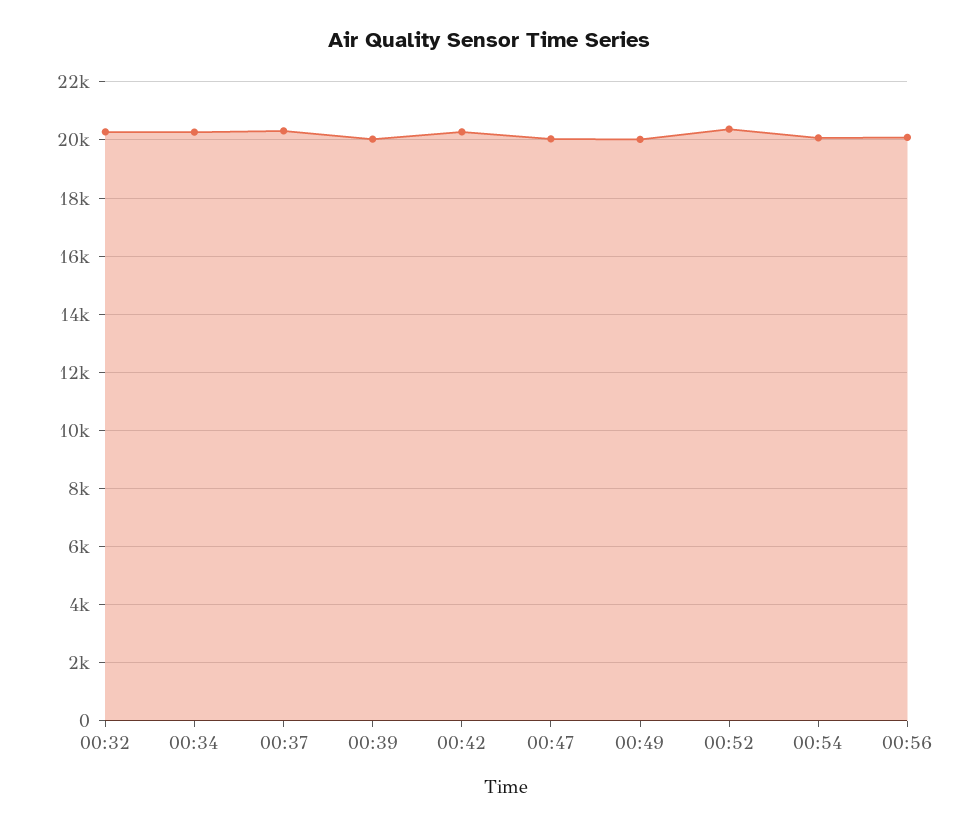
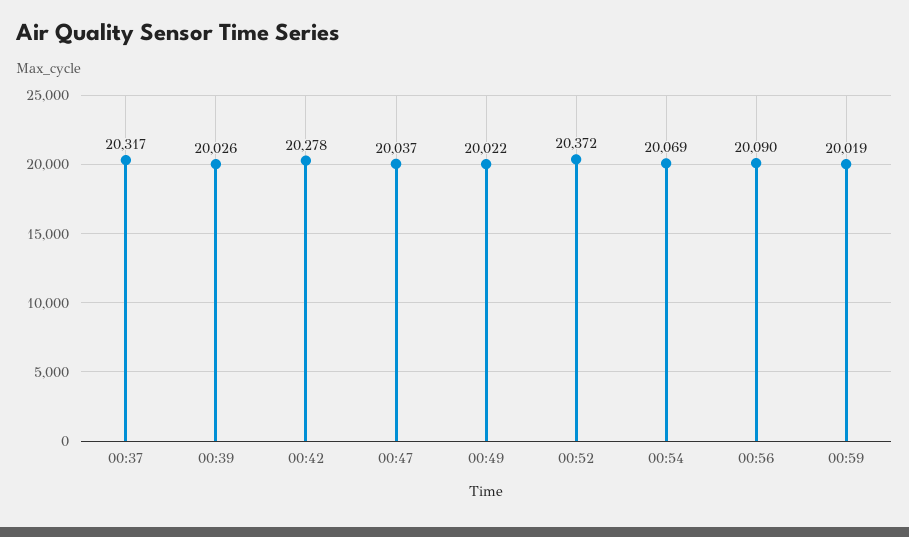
00:32: 20250 -> none
00:34: 20250 -> none
00:59: none -> 20019

